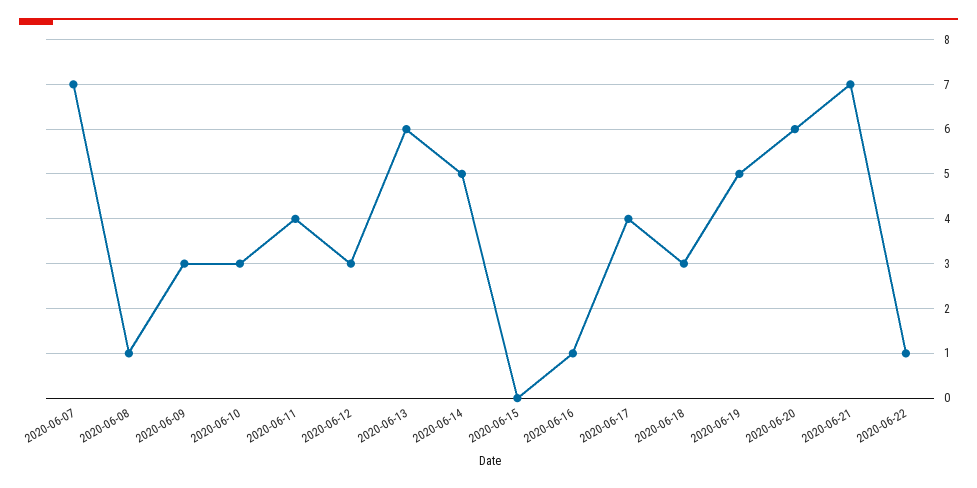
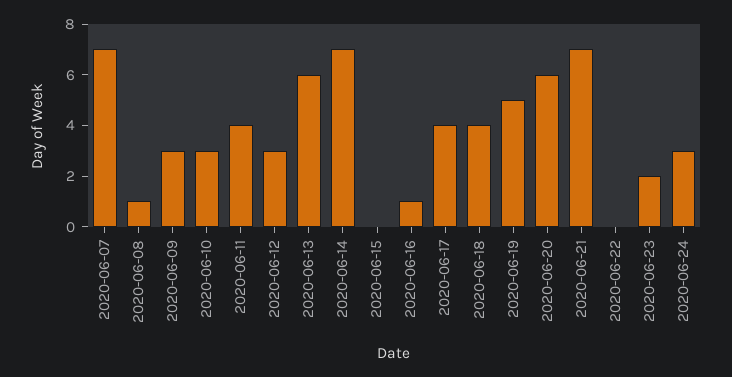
2020-06-14: 5 -> 7
2020-06-18: 3 -> 4
2020-06-22: 1 -> 0
2020-06-23: none -> 2
2020-06-24: none -> 3

